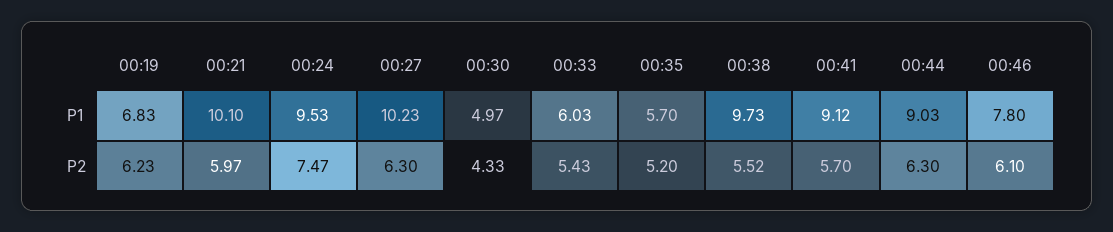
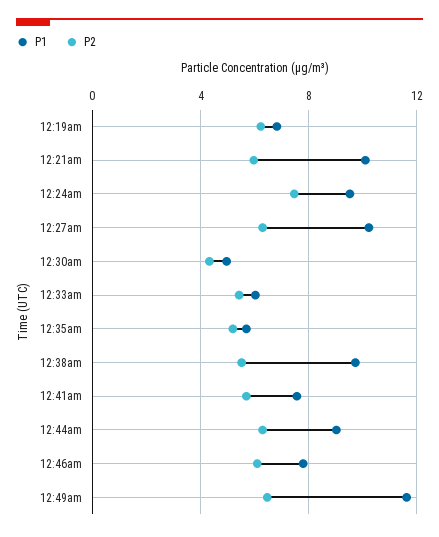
P1, 00:41: 9.12 -> 7.5
P1, 12:49am: none -> 11.5
P2, 12:49am: none -> 6.5

